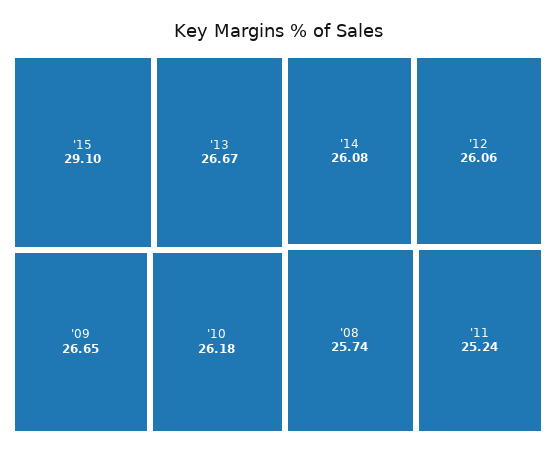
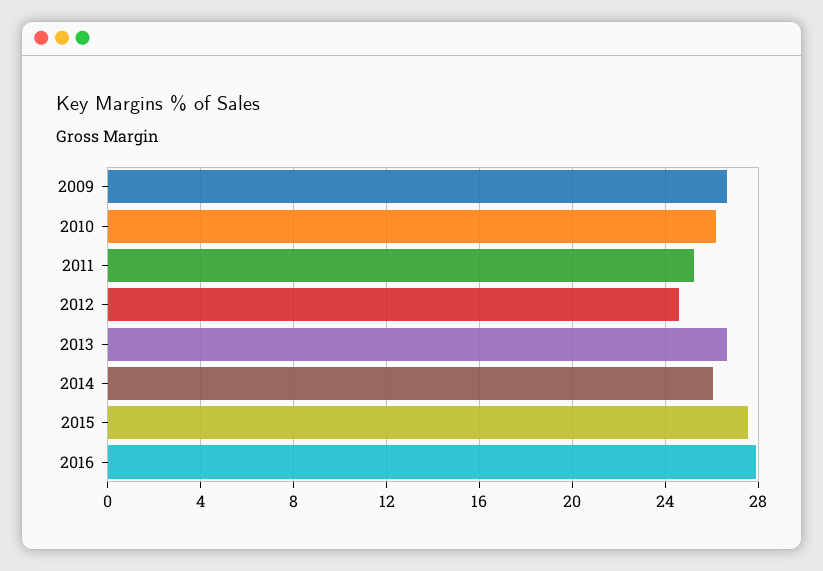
'15: 29.1 -> 27.5
'12: 26.06 -> 24.5
'08: 25.74 -> none
2016: none -> 28

